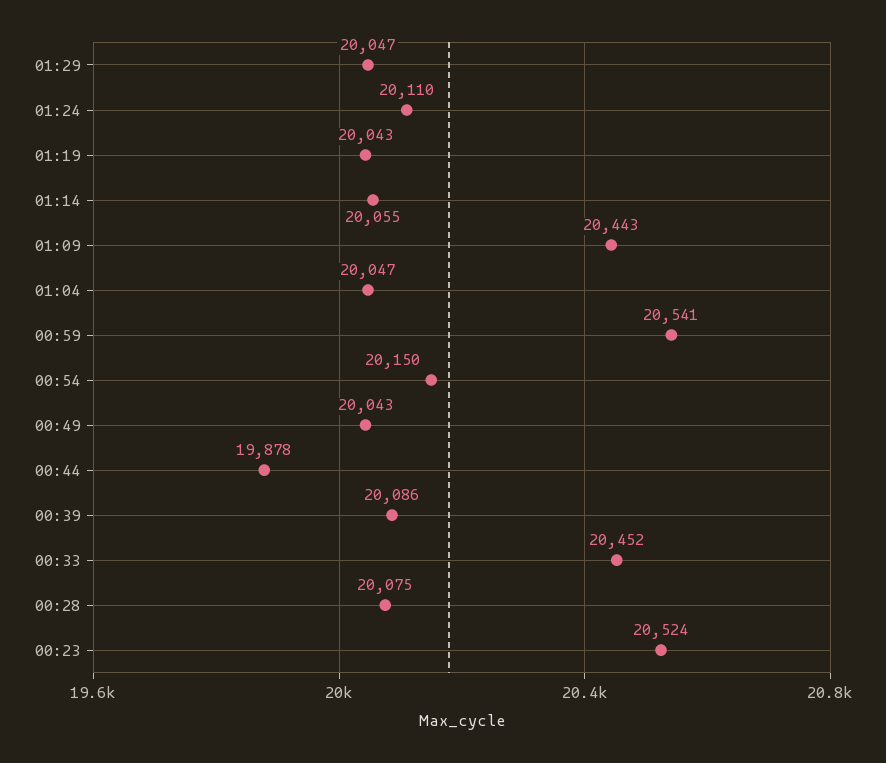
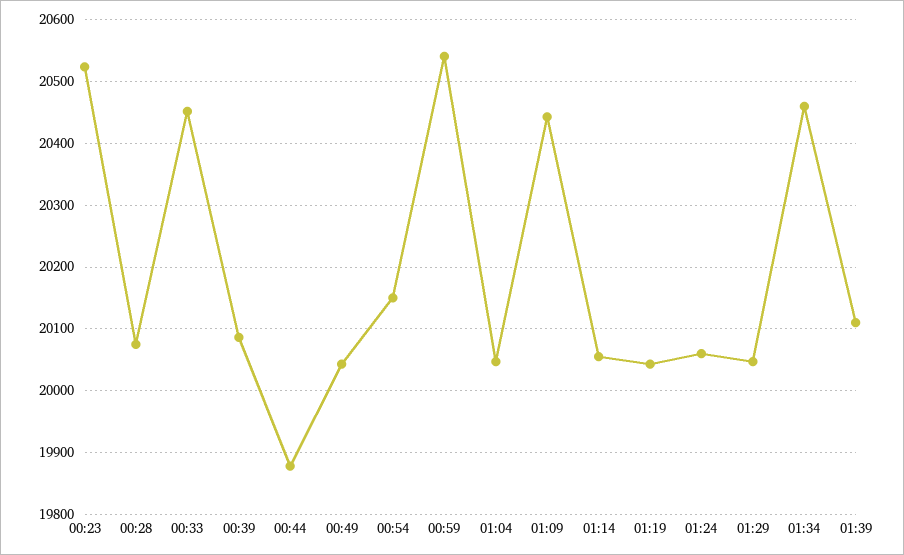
01:24: 20110 -> 20060
01:34: none -> 20460
01:39: none -> 20110

